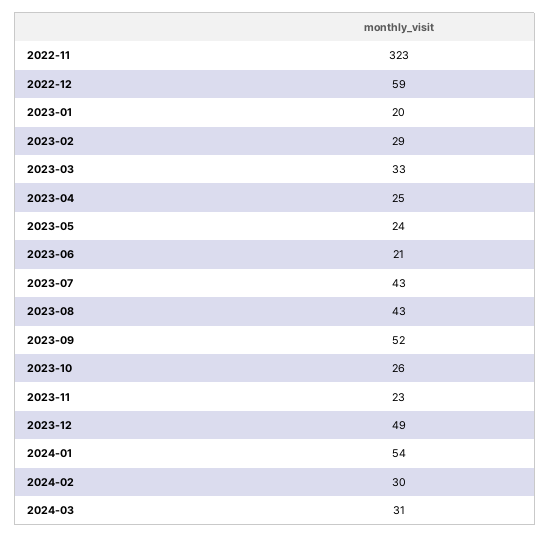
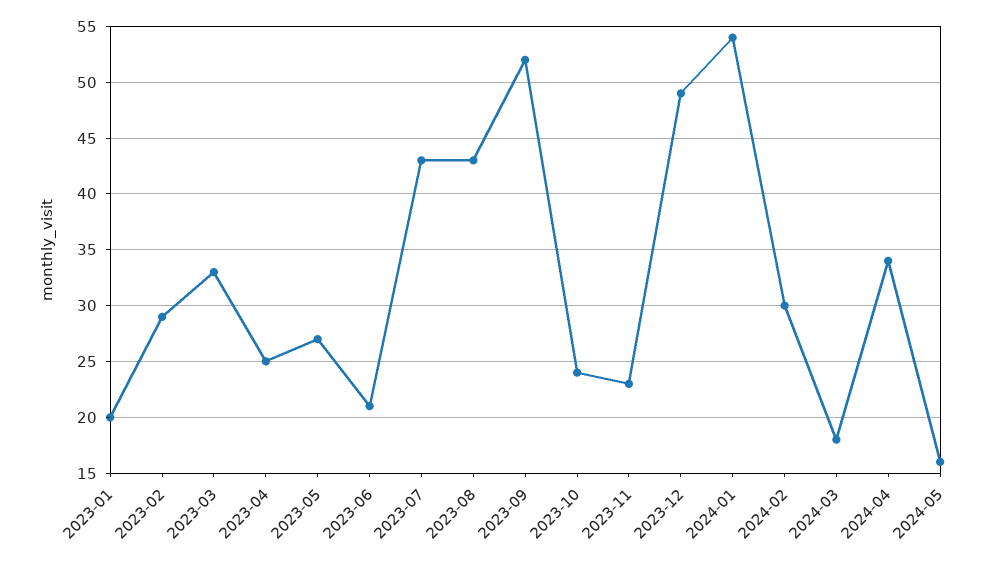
2022-11: 323 -> none
2022-12: 59 -> none
2023-05: 24 -> 27
2023-10: 26 -> 24
2024-03: 31 -> 18
2024-04: none -> 34
2024-05: none -> 16

